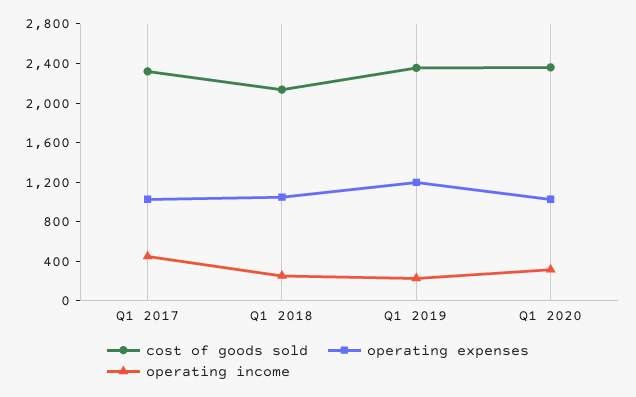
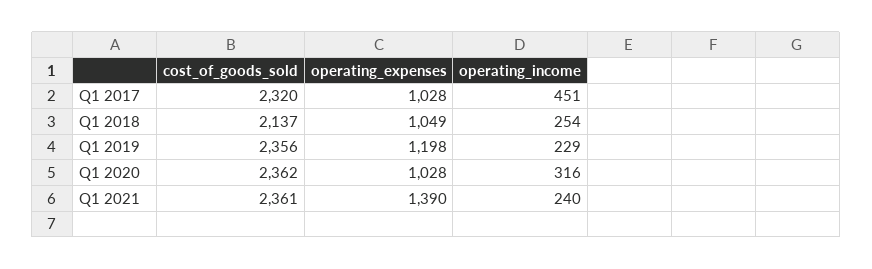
cost of goods sold, Q1 2021: none -> 2361
operating expenses, Q1 2021: none -> 1390
operating income, Q1 2021: none -> 240

